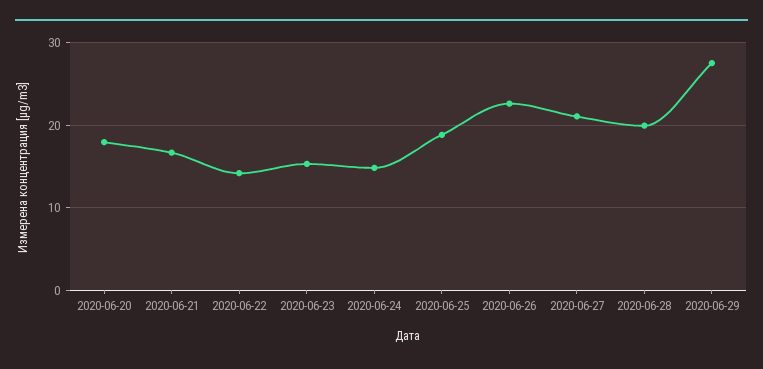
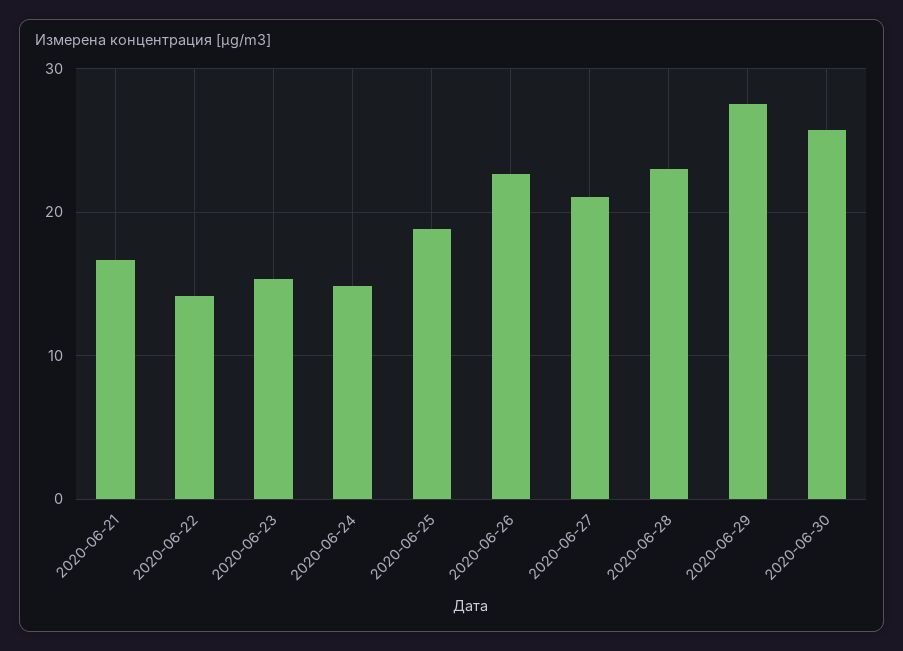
2020-06-20: 18 -> none
2020-06-28: 20 -> 23
2020-06-30: none -> 26

